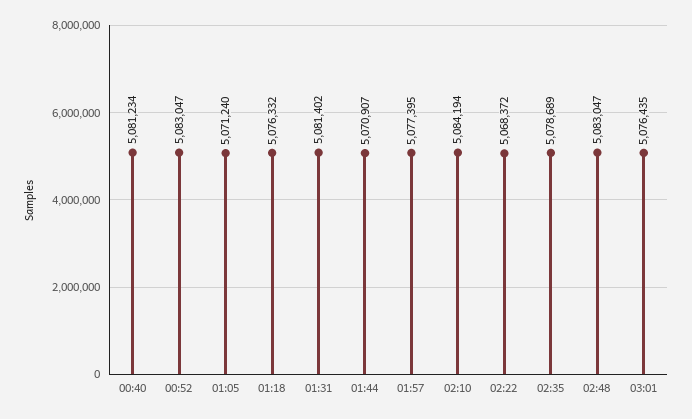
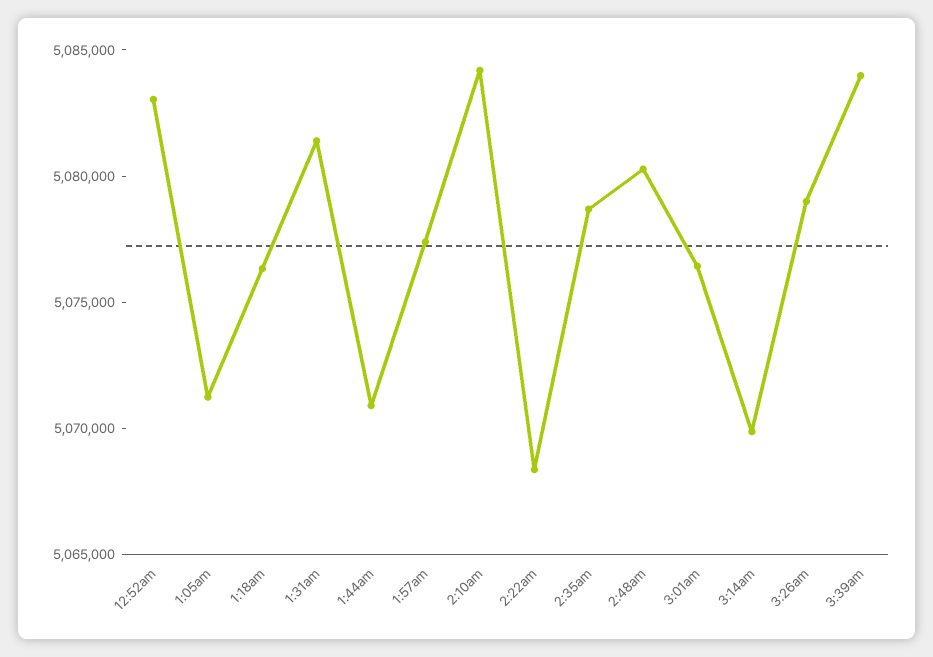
00:40: 5081234 -> none
02:48: 5083047 -> 5080000
3:14am: none -> 5070000
3:26am: none -> 5079000
3:39am: none -> 5084000

